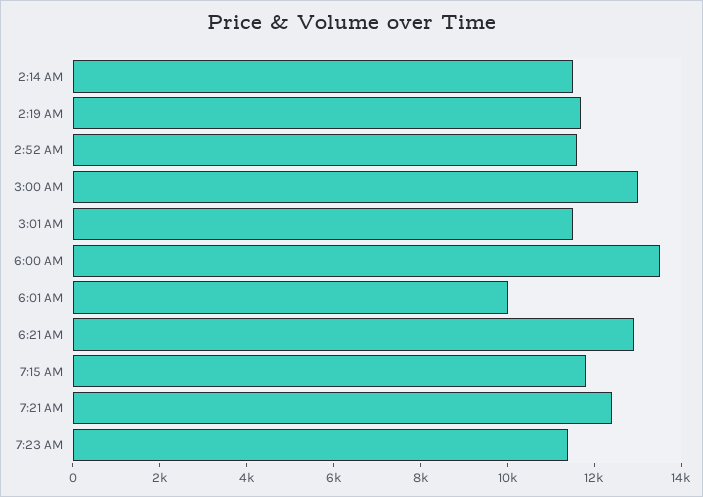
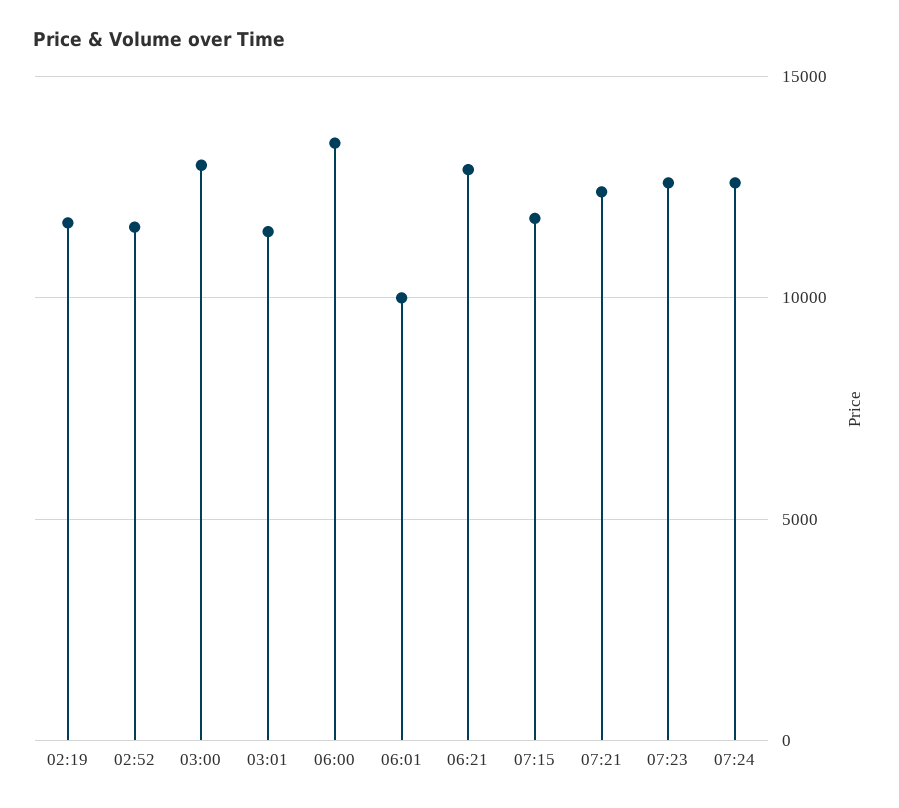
2:14 AM: 11500 -> none
7:23 AM: 11500 -> 12500
07:24: none -> 12500

